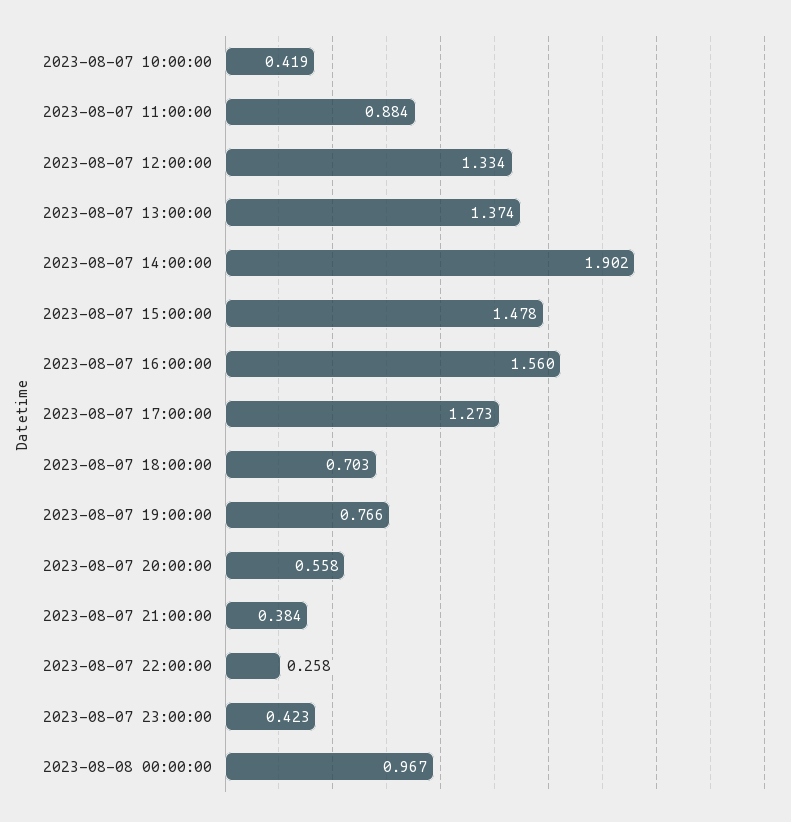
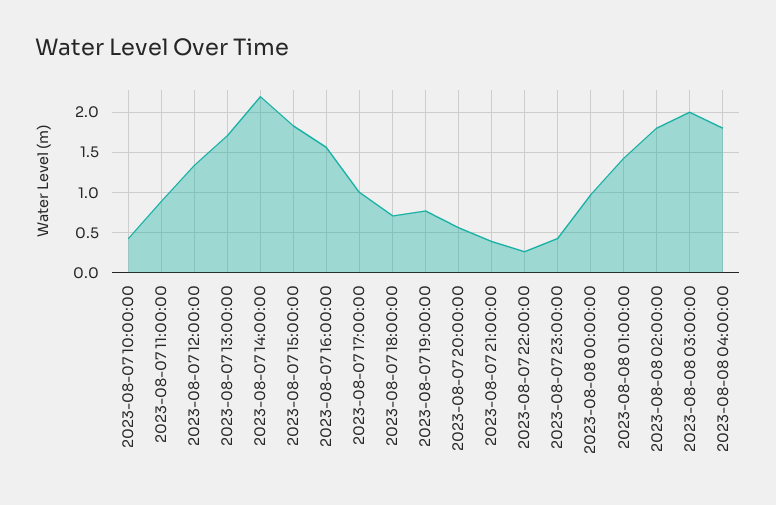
2023-08-07 13:00:00: 1.374 -> 1.7
2023-08-07 14:00:00: 1.902 -> 2.2
2023-08-07 15:00:00: 1.478 -> 1.8
2023-08-07 17:00:00: 1.273 -> 1
2023-08-08 01:00:00: none -> 1.4
2023-08-08 02:00:00: none -> 1.8
2023-08-08 03:00:00: none -> 2
2023-08-08 04:00:00: none -> 1.8

